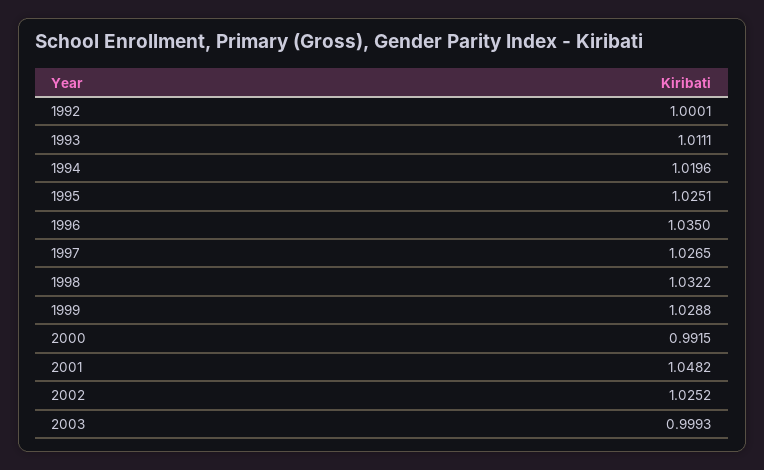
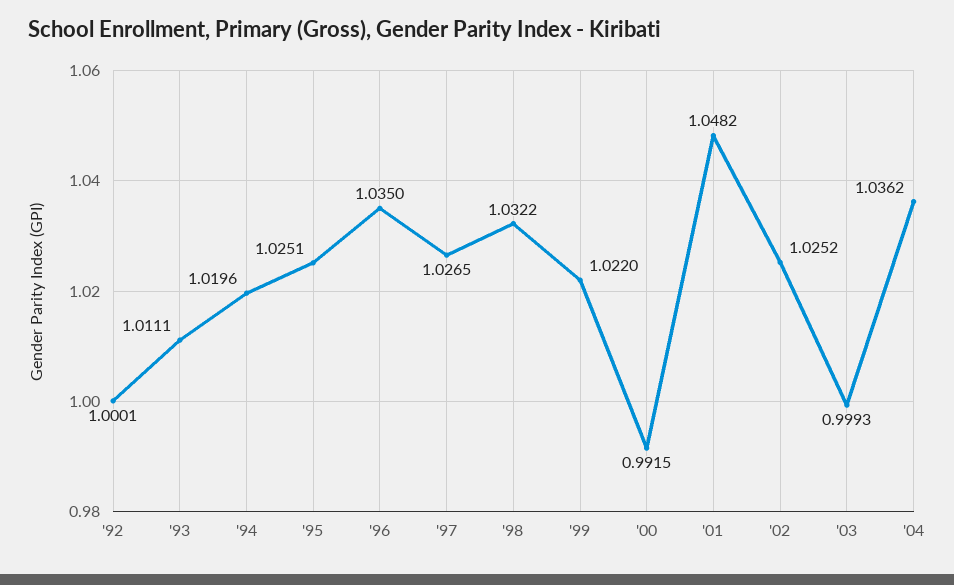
1999: 1.0288 -> 1.022
'04: none -> 1.0362

